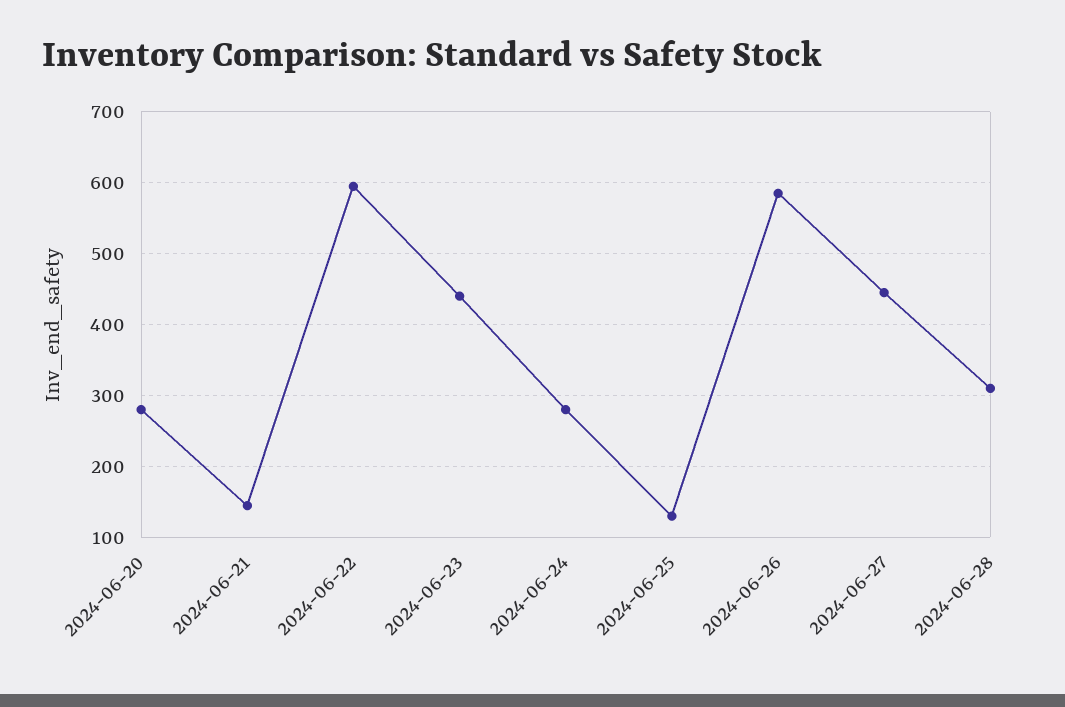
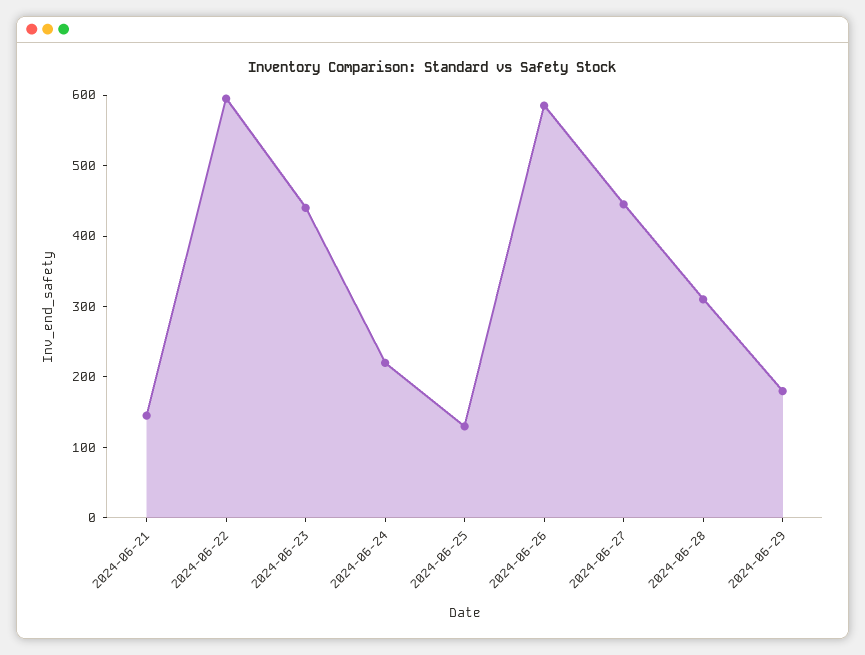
2024-06-20: 280 -> none
2024-06-24: 280 -> 220
2024-06-29: none -> 180

